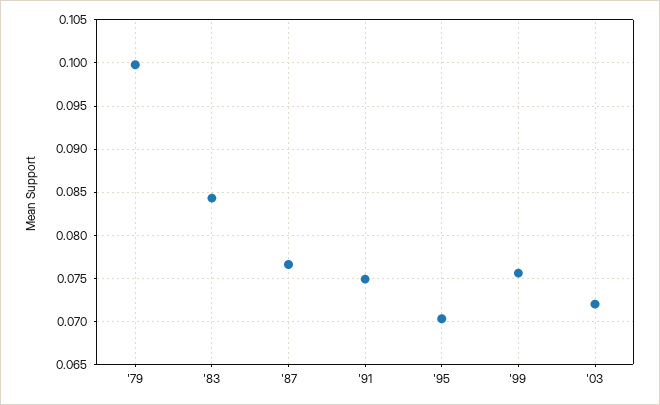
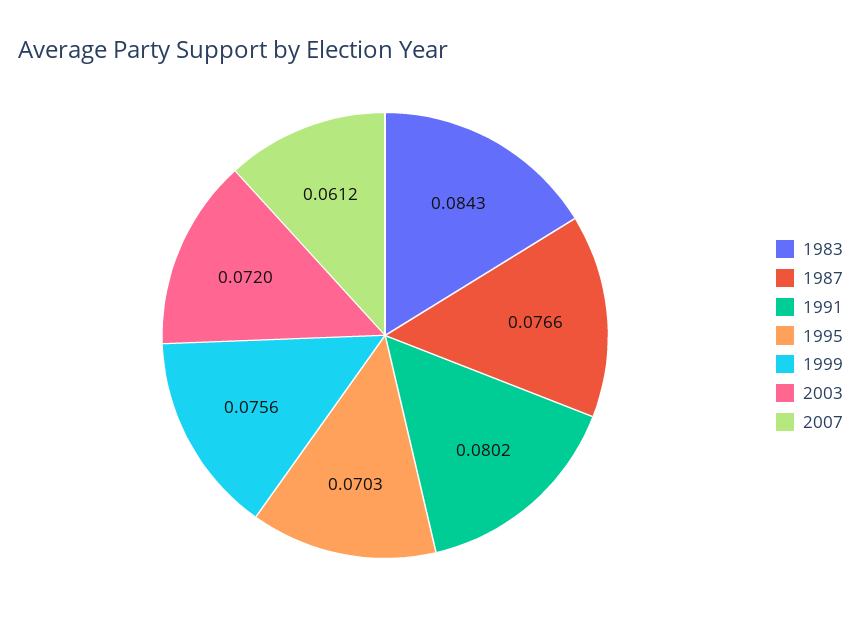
'79: 0.1 -> none
'91: 0.075 -> 0.0802
2007: none -> 0.0612

